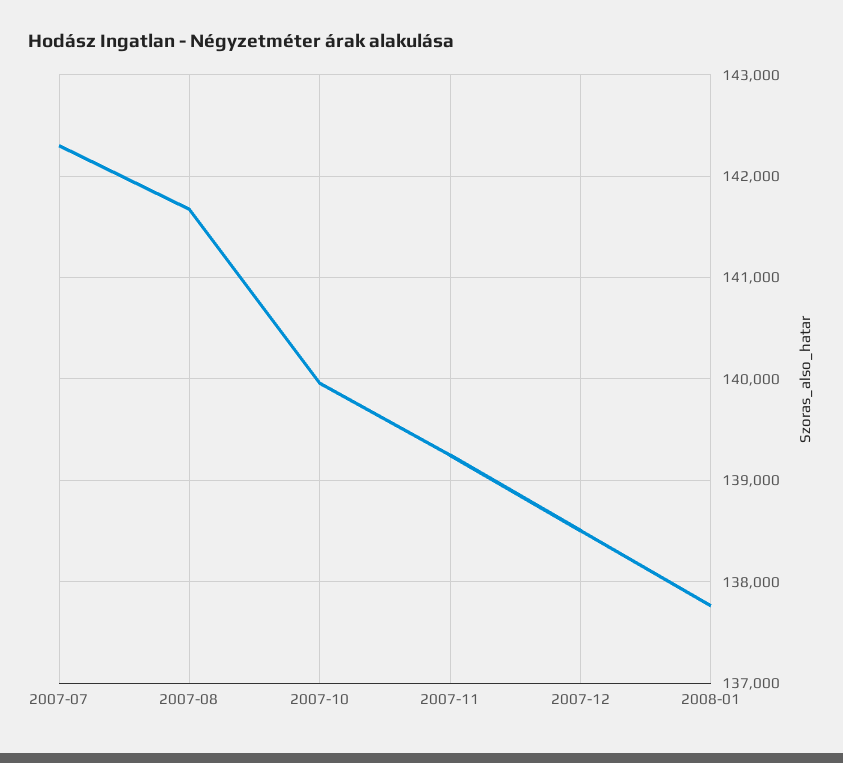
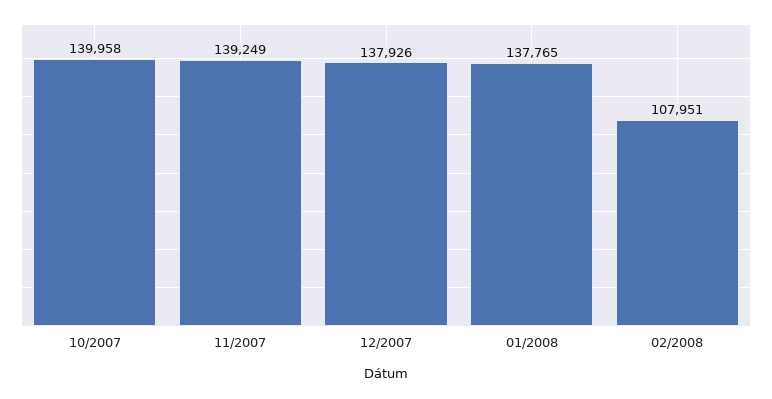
2007-07: 142300 -> none
2007-08: 141700 -> none
2007-12: 138500 -> 137926
02/2008: none -> 107951

